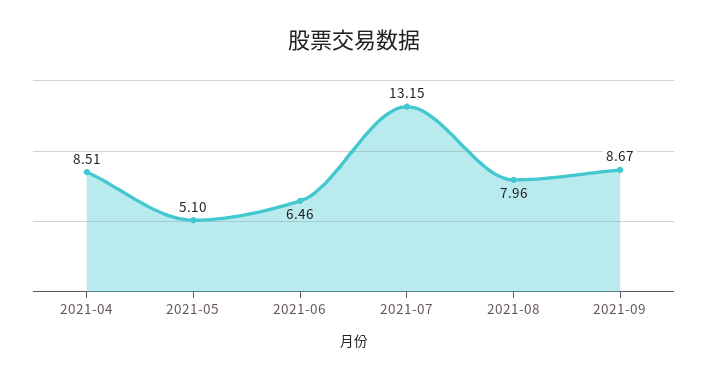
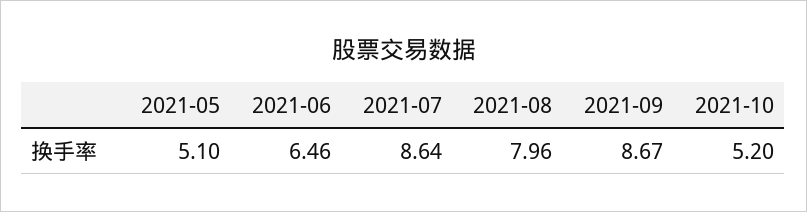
2021-04: 8.51 -> none
2021-07: 13.15 -> 8.64
2021-10: none -> 5.2

